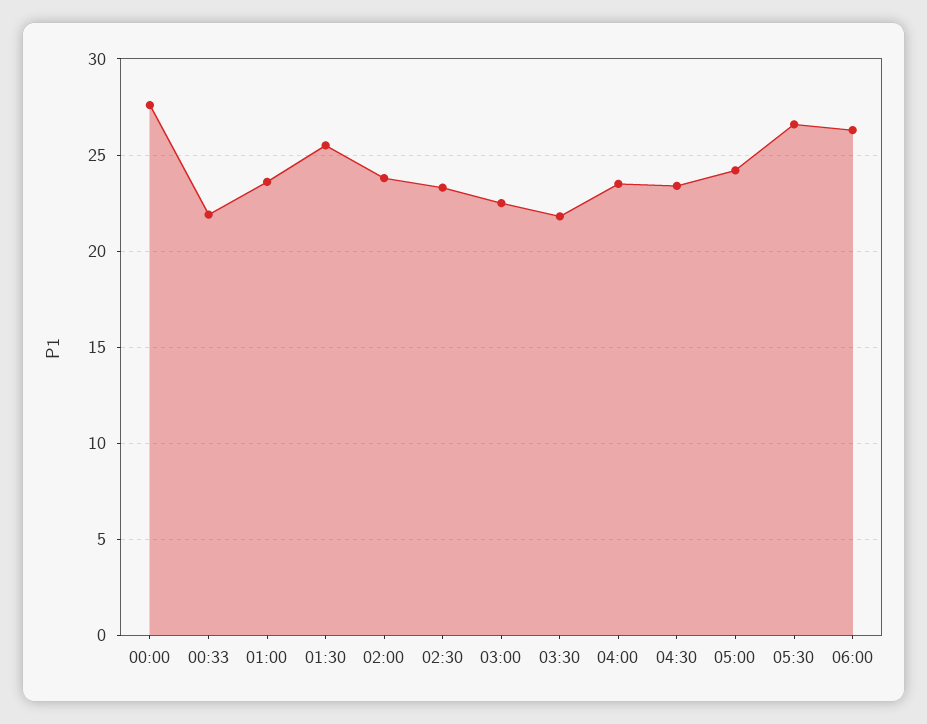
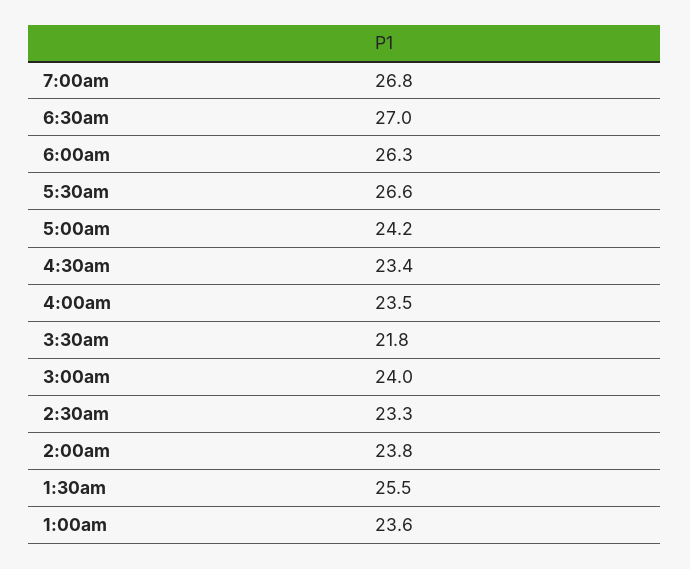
00:00: 27.5 -> none
00:33: 22 -> none
03:00: 22.5 -> 24
7:00am: none -> 26.8
6:30am: none -> 27

